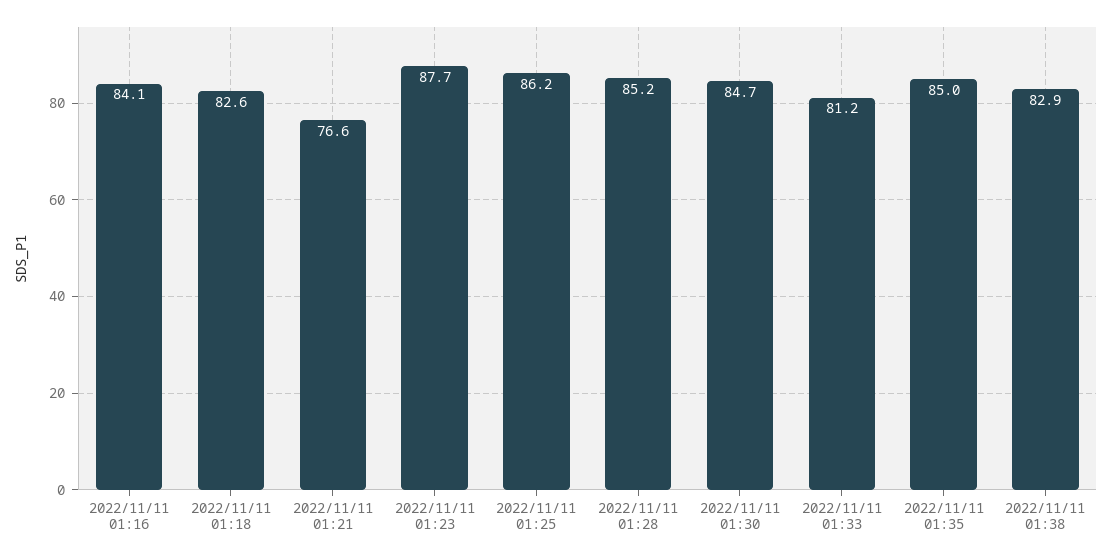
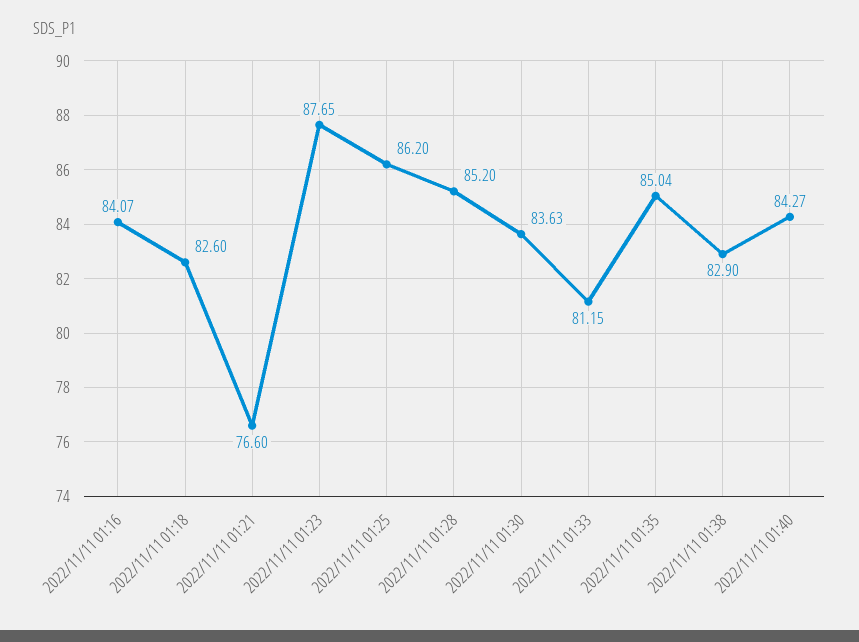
2022/11/11 01:30: 84.7 -> 83.63
2022/11/11 01:40: none -> 84.27

